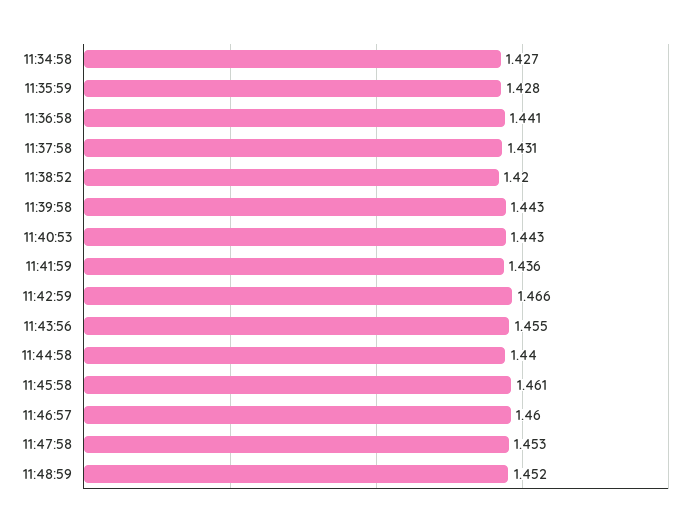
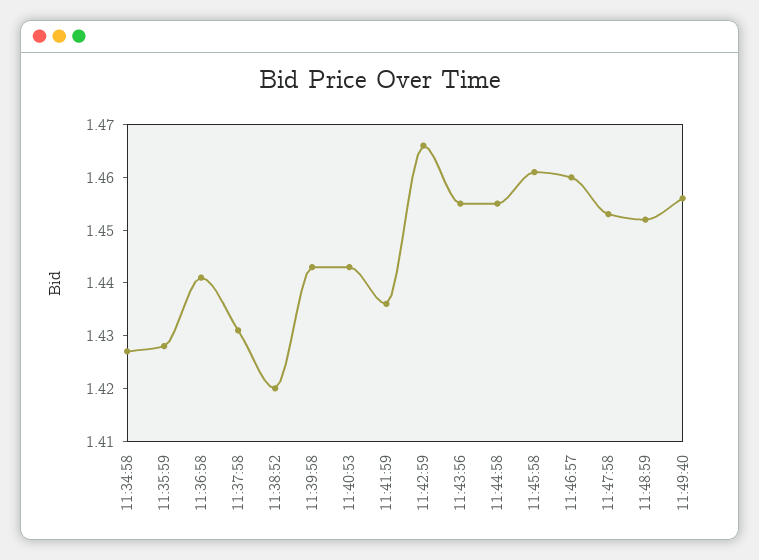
11:44:58: 1.44 -> 1.455
11:49:40: none -> 1.455

